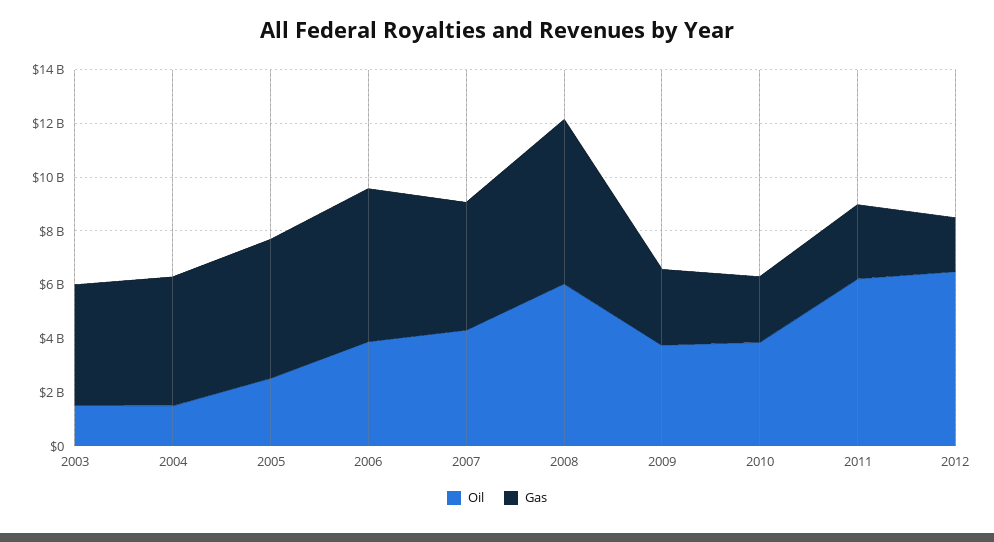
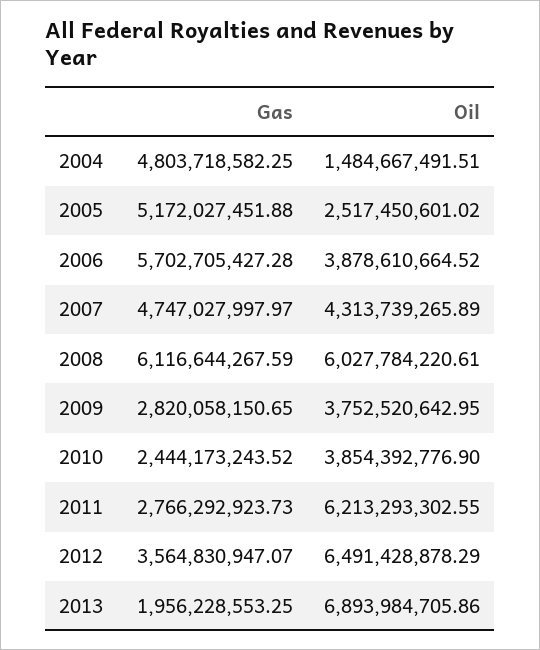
Oil, 2003: 1500000000 -> none
Gas, 2003: 4500000000 -> none
Gas, 2012: 2000000000 -> 3564830947.07
Gas, 2013: none -> 1956228553.25
Oil, 2013: none -> 6893984705.86

